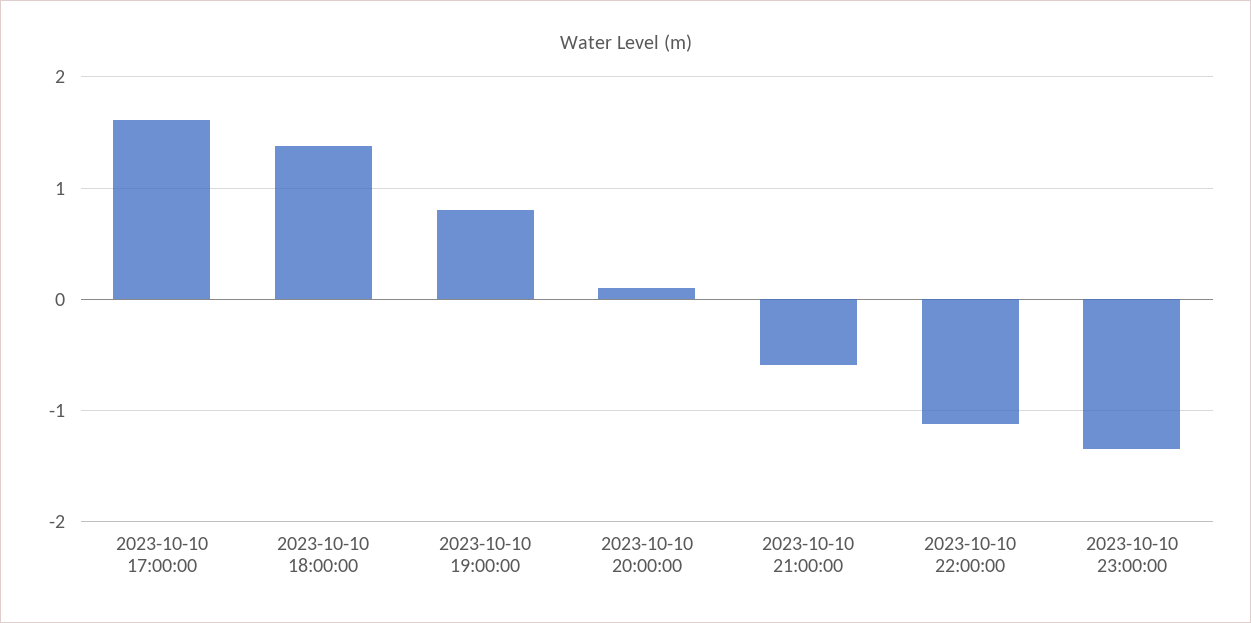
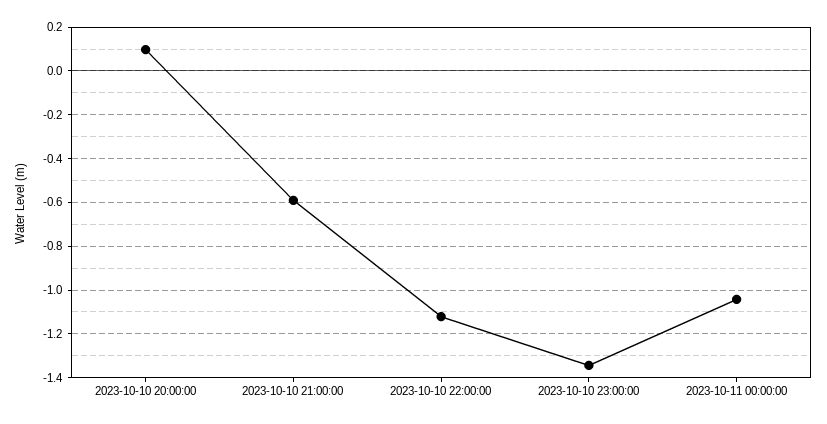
2023-10-10 17:00:00: 1.6 -> none
2023-10-10 18:00:00: 1.4 -> none
2023-10-10 19:00:00: 0.8 -> none
2023-10-11 00:00:00: none -> -1.05

